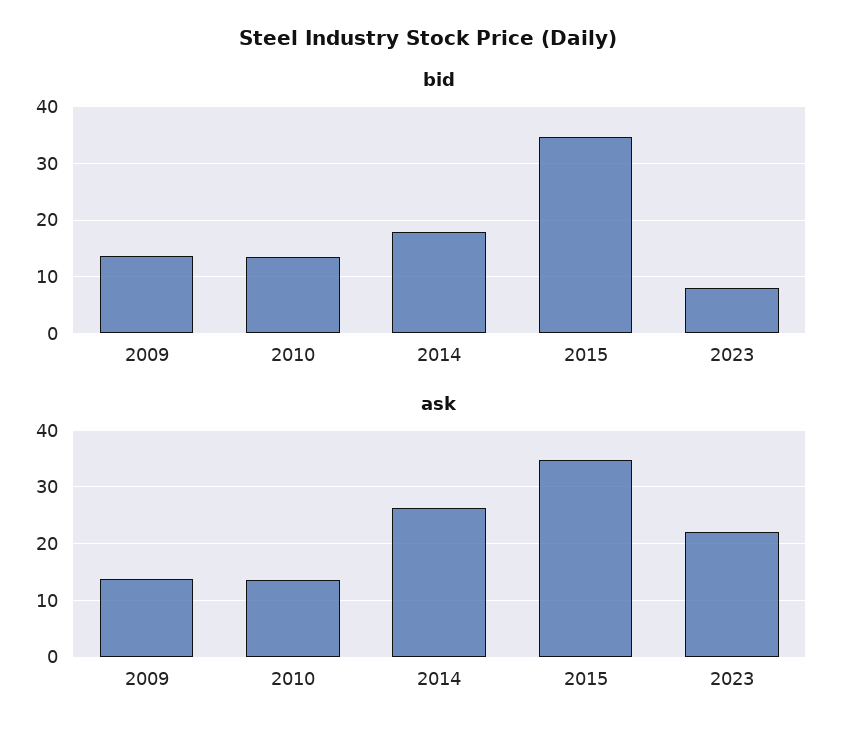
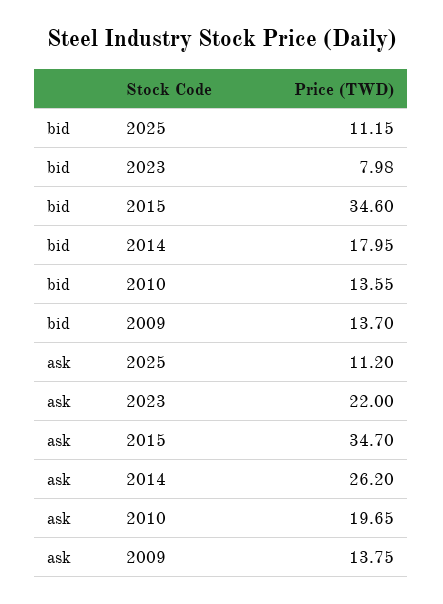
ask, 2010: 14 -> 19.65
bid, 2025: none -> 11.15
ask, 2025: none -> 11.2

